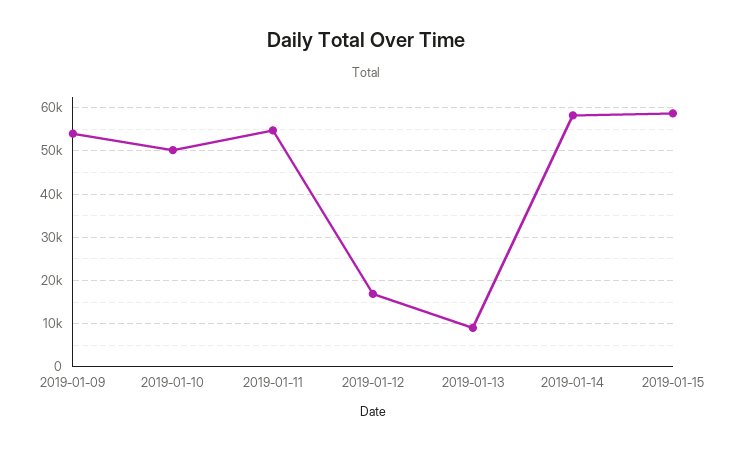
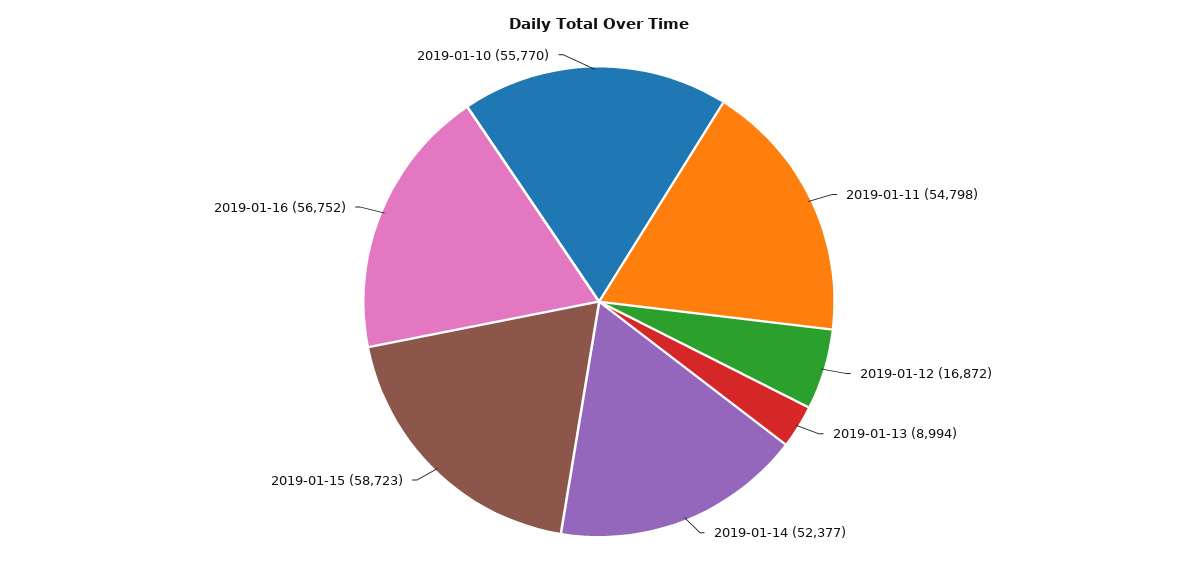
2019-01-09: 54000 -> none
2019-01-10: 50000 -> 55770
2019-01-14: 58000 -> 52377
2019-01-16: none -> 56752

